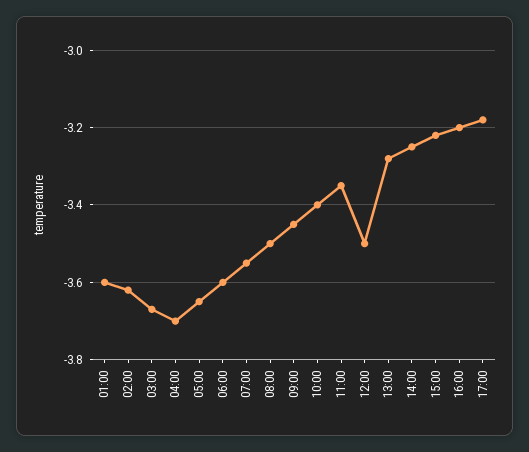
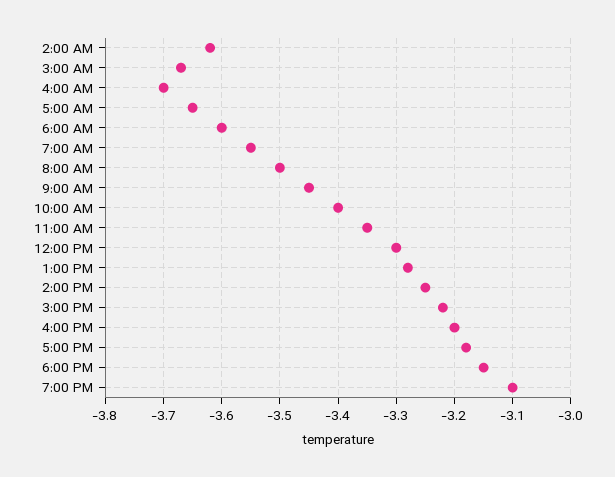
01:00: -3.6 -> none
12:00: -3.5 -> -3.3
6:00 PM: none -> -3.15
7:00 PM: none -> -3.1

